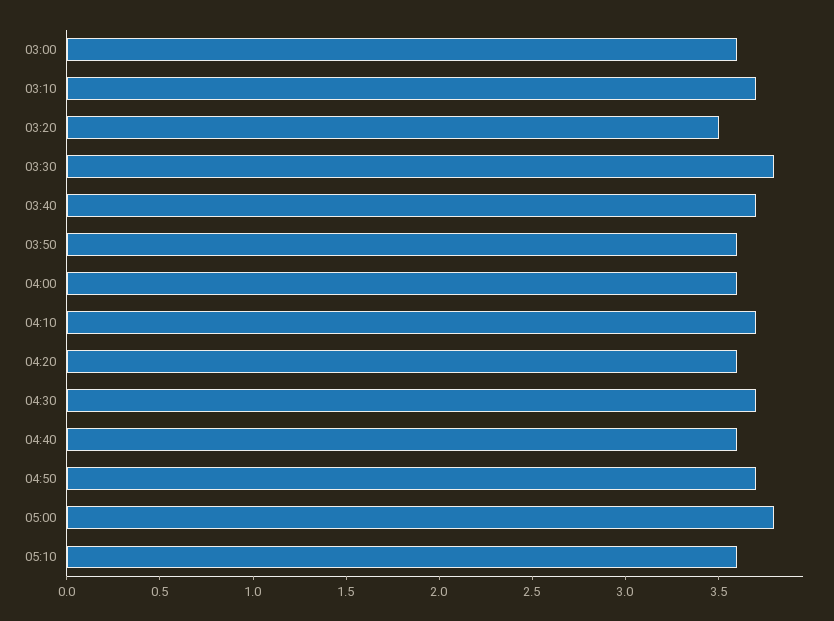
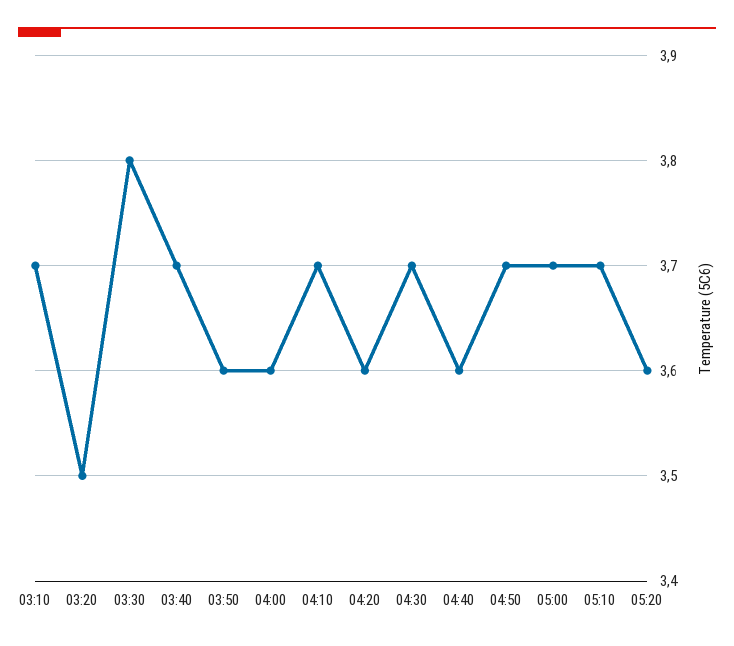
03:00: 3.6 -> none
05:00: 3.8 -> 3.7
05:10: 3.6 -> 3.7
05:20: none -> 3.6

